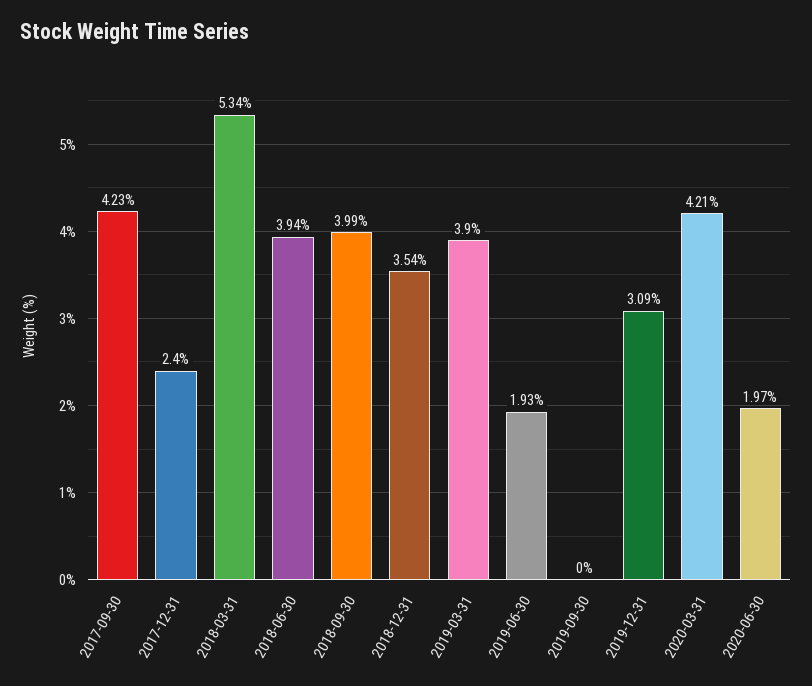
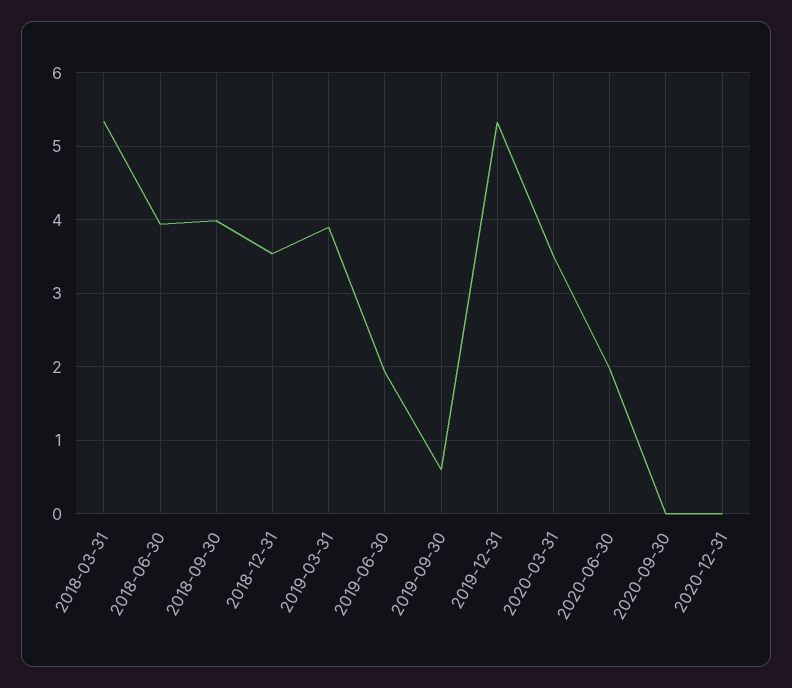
2017-09-30: 4.23 -> none
2017-12-31: 2.4 -> none
2019-09-30: 0 -> 0.6
2019-12-31: 3.09 -> 5.3
2020-03-31: 4.21 -> 3.5
2020-09-30: none -> 0
2020-12-31: none -> 0

